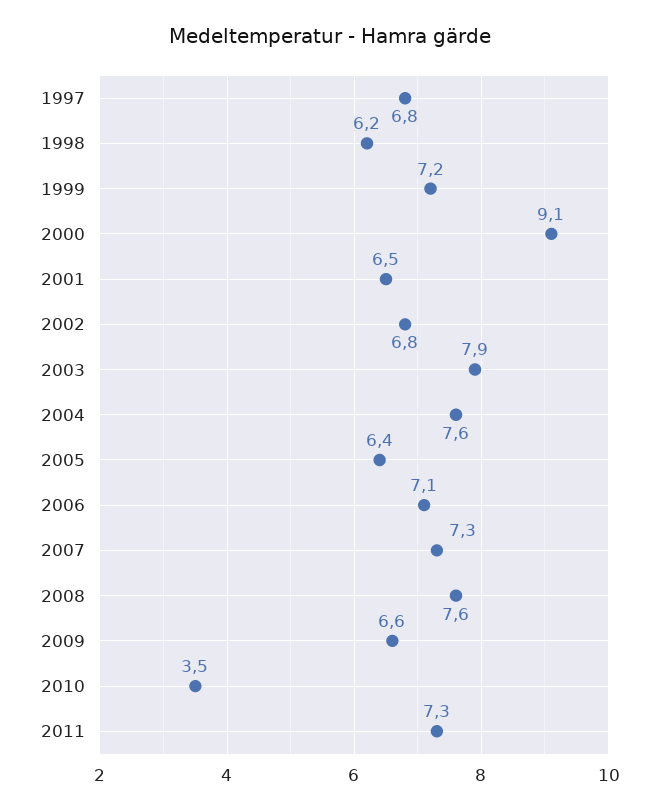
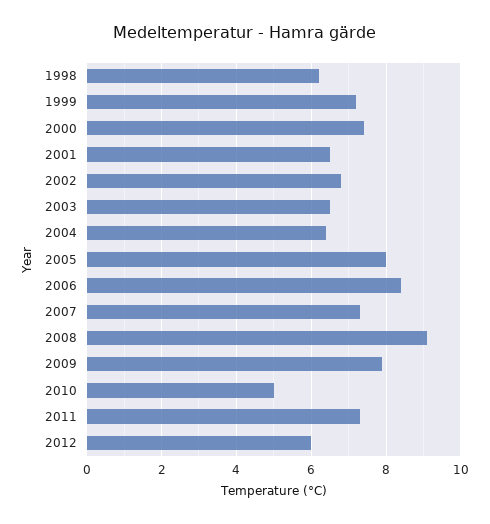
1997: 6.8 -> none
2000: 9.1 -> 7.5
2003: 7.9 -> 6.5
2004: 7.6 -> 6.5
2005: 6.4 -> 8
2006: 7.1 -> 8.5
2008: 7.6 -> 9
2009: 6.6 -> 8
2010: 3.5 -> 5
2012: none -> 6

